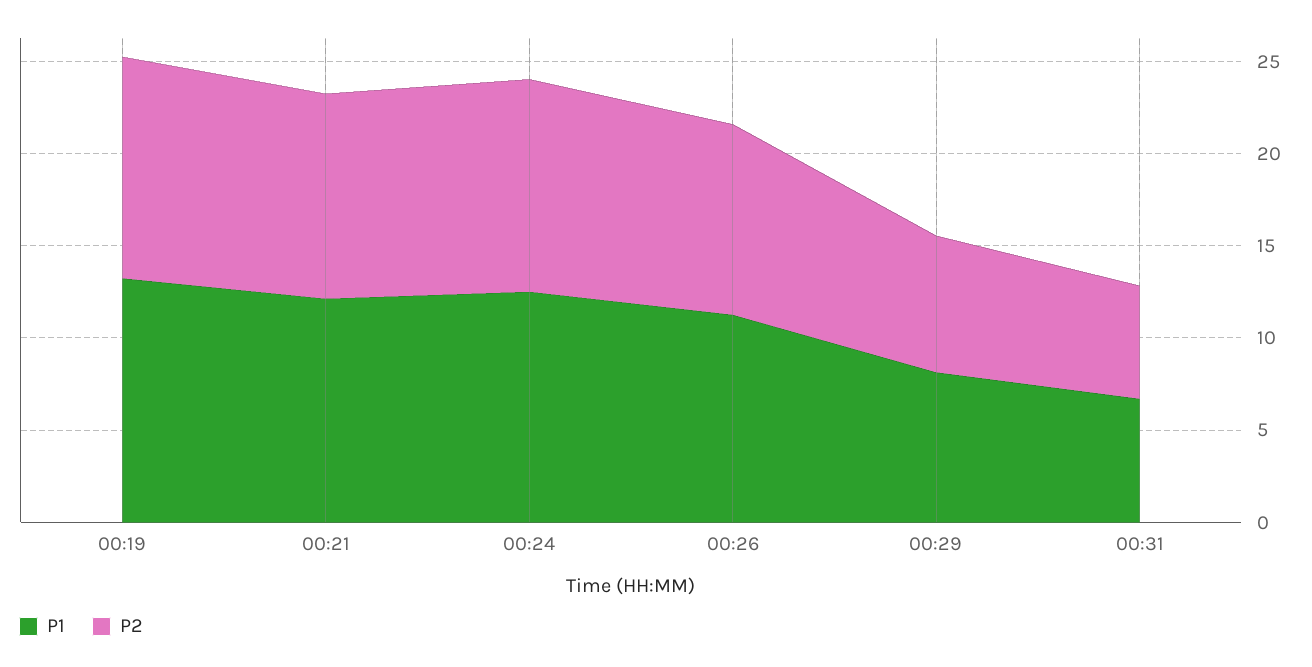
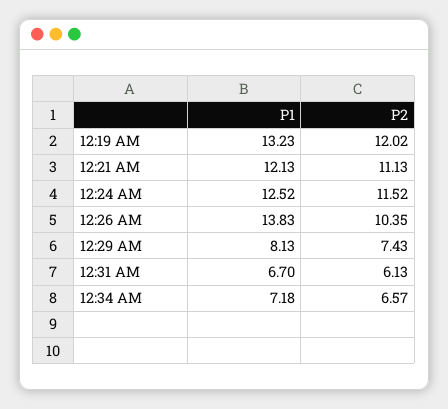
P1, 00:26: 11 -> 13.83
P1, 12:34 AM: none -> 7.18
P2, 12:34 AM: none -> 6.57

